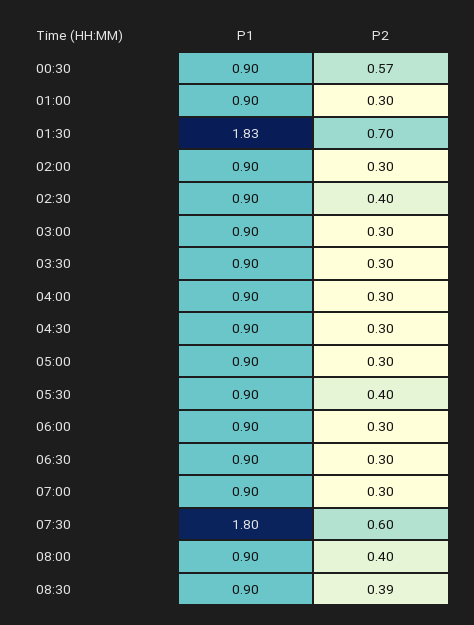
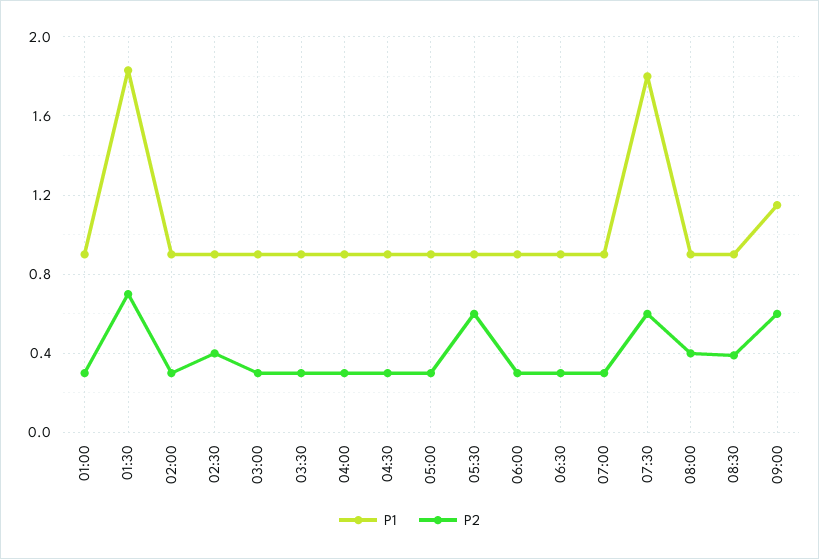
P1, 00:30: 0.9 -> none
P2, 00:30: 0.57 -> none
P2, 05:30: 0.4 -> 0.6
P1, 09:00: none -> 1.15
P2, 09:00: none -> 0.6

